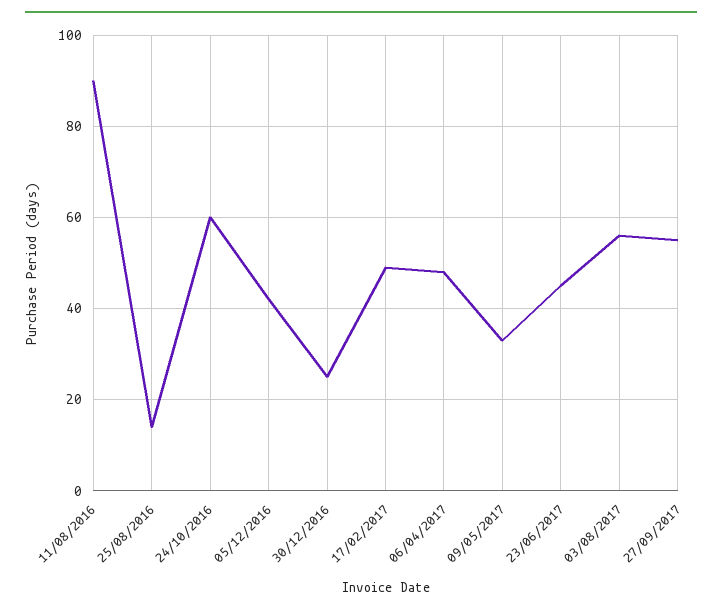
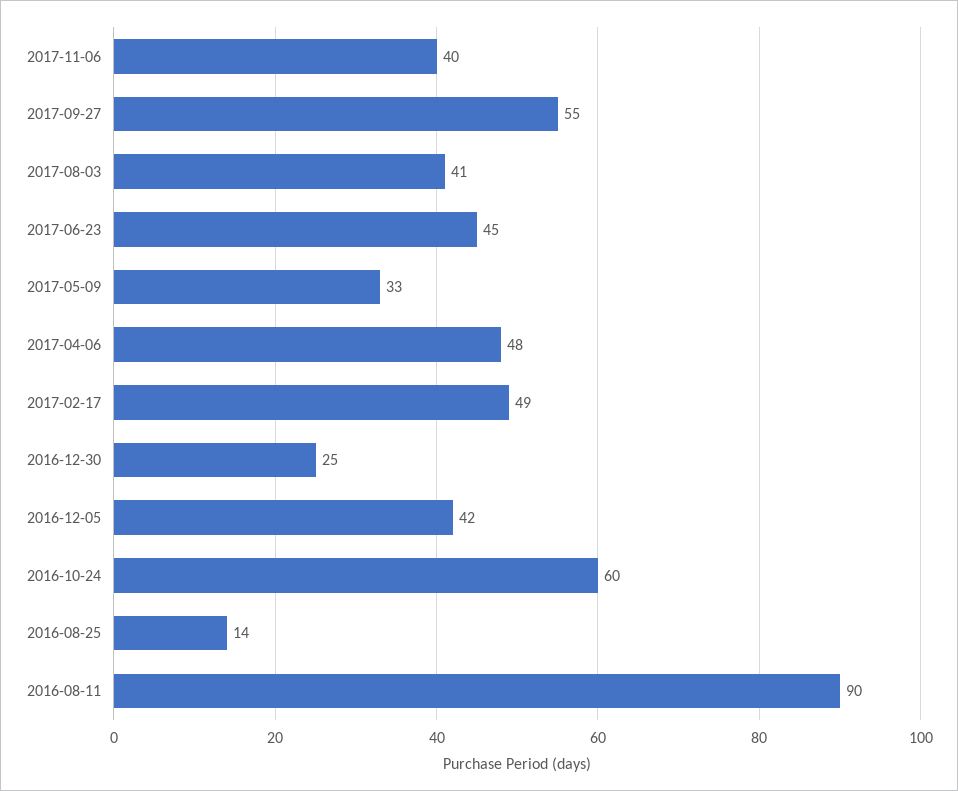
03/08/2017: 55 -> 41
2017-11-06: none -> 40

